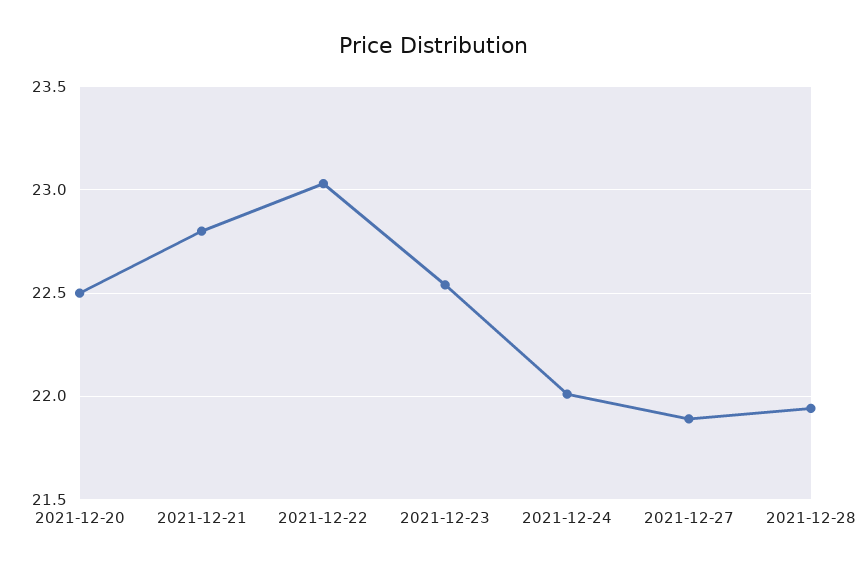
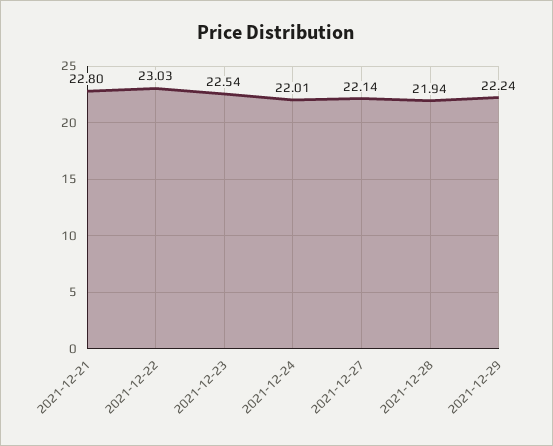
2021-12-20: 22.5 -> none
2021-12-27: 21.9 -> 22.14
2021-12-29: none -> 22.24

